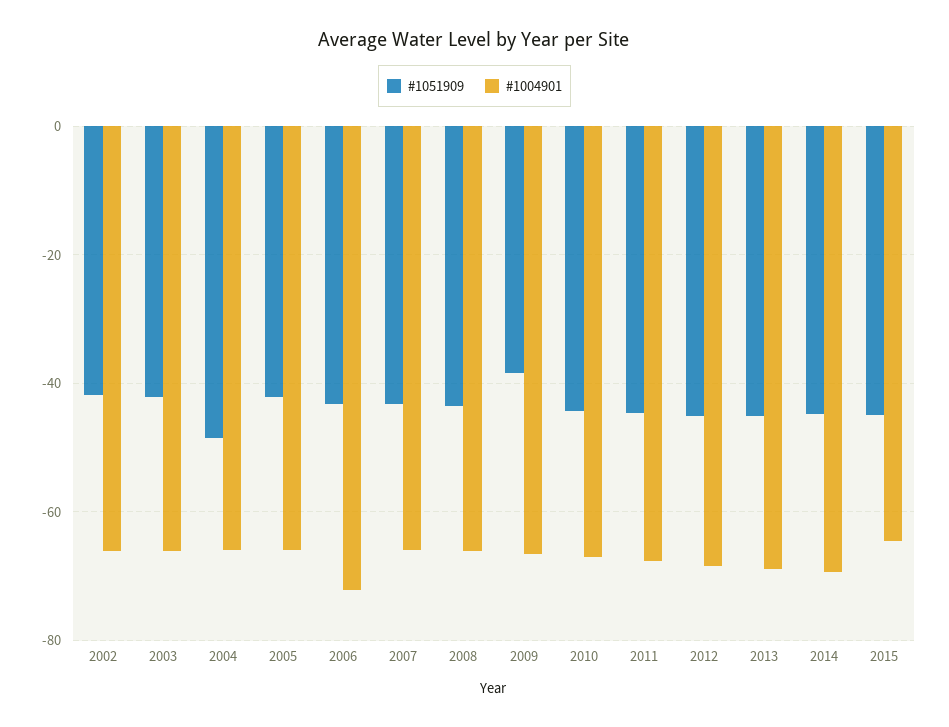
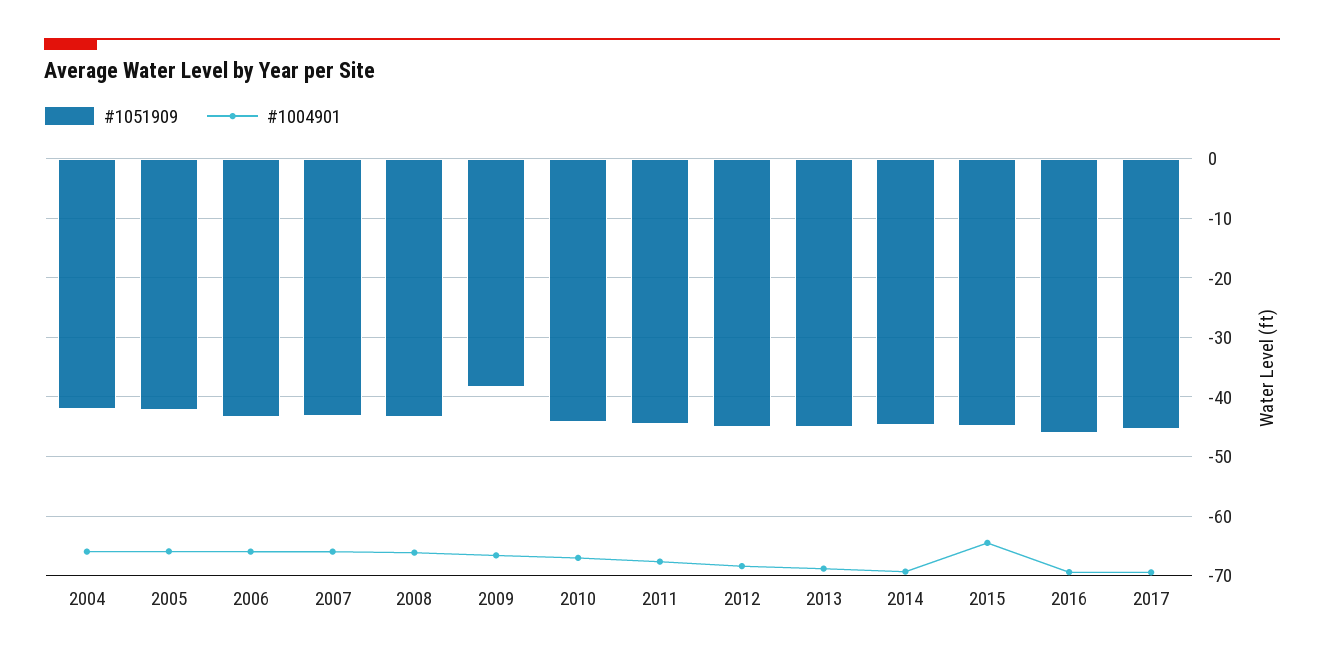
#1051909, 2002: -42 -> none
#1004901, 2002: -66 -> none
#1051909, 2003: -42 -> none
#1004901, 2003: -66 -> none
#1051909, 2004: -48 -> -42
#1004901, 2006: -72 -> -66
#1051909, 2016: none -> -46
#1004901, 2016: none -> -70
#1051909, 2017: none -> -46
#1004901, 2017: none -> -70

